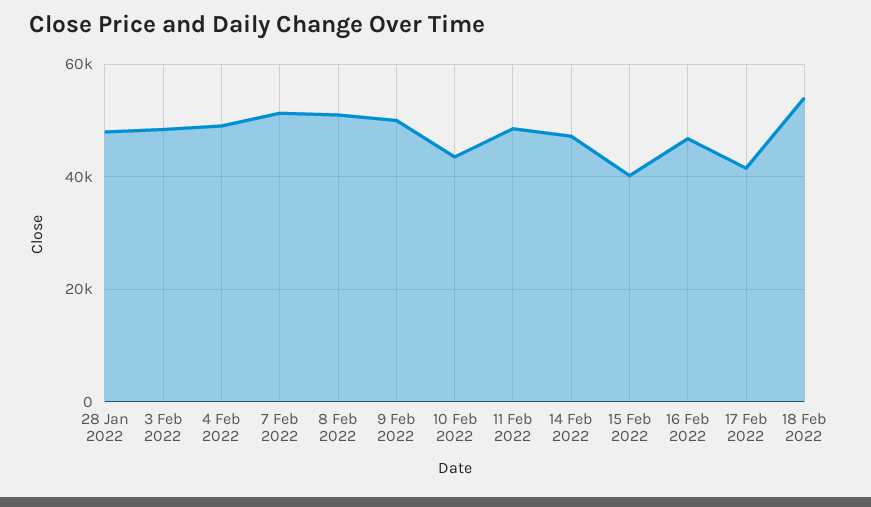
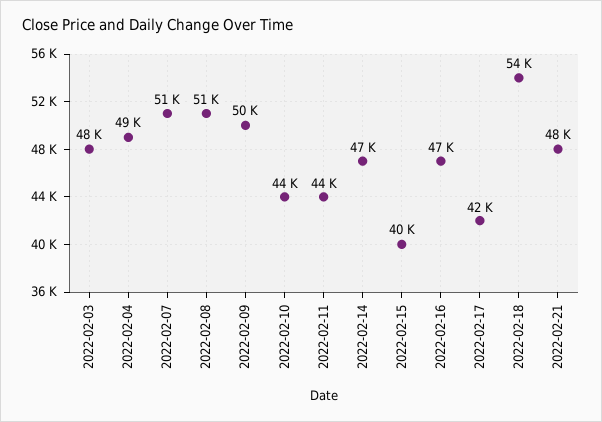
28 Jan 2022: 48000 -> none
11 Feb 2022: 48000 -> 44000
2022-02-21: none -> 48000

